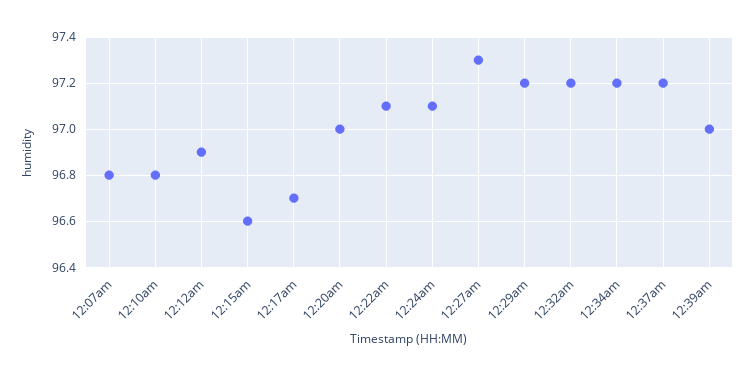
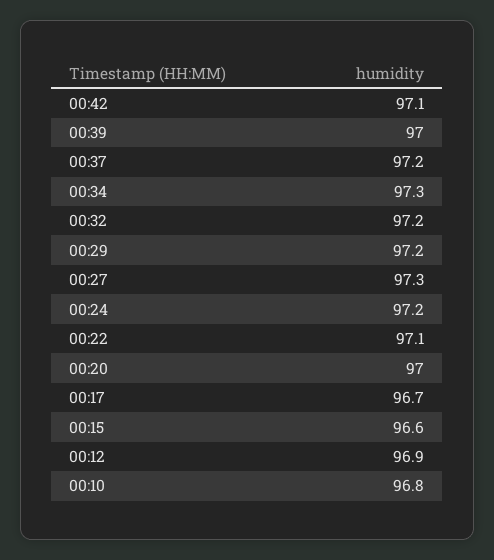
12:07am: 96.8 -> none
12:24am: 97.1 -> 97.2
12:34am: 97.2 -> 97.3
00:42: none -> 97.1

